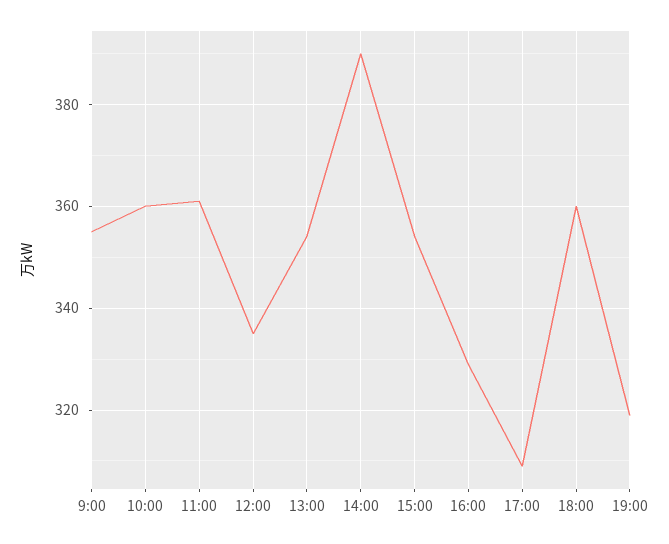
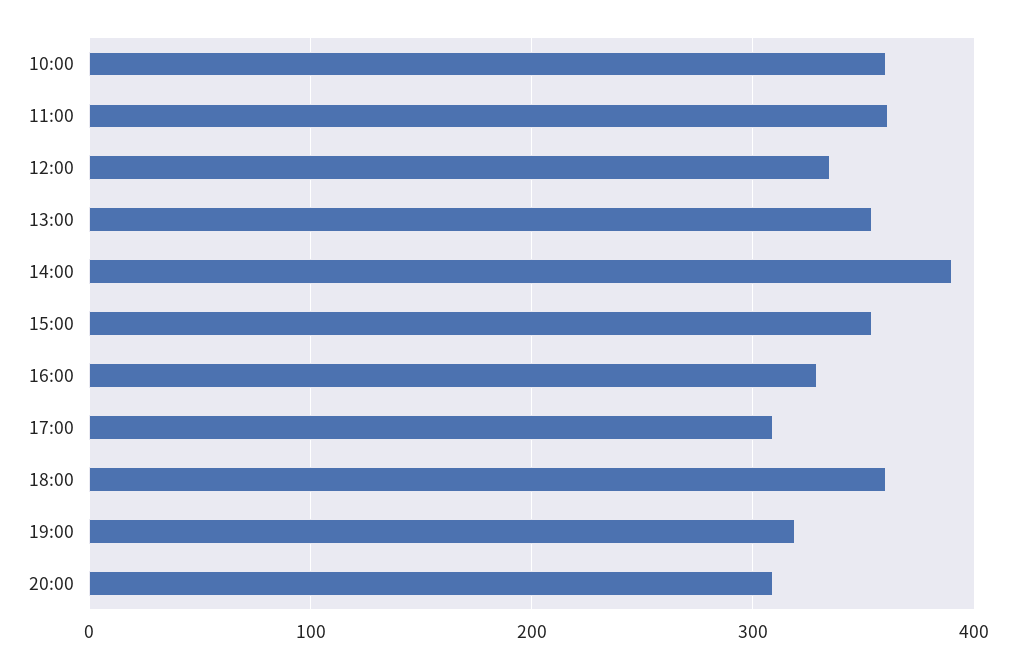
9:00: 355 -> none
20:00: none -> 310

